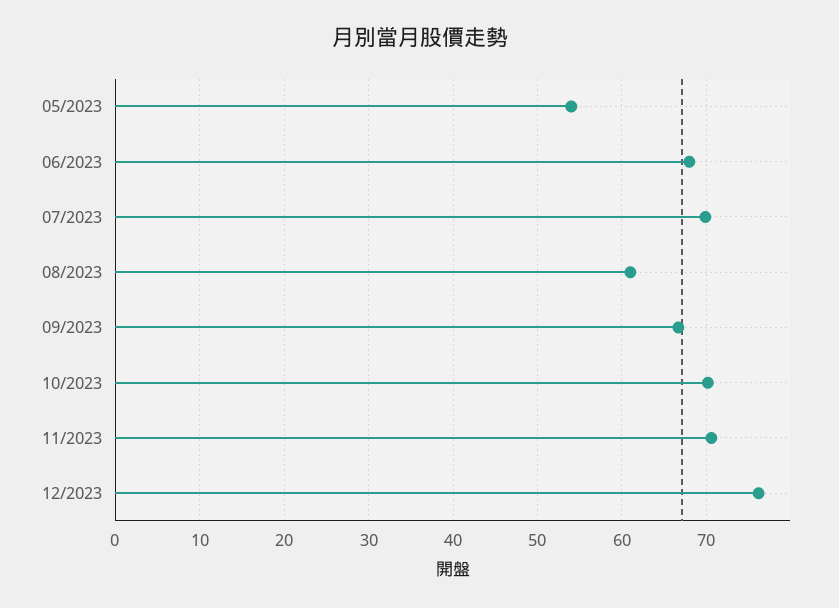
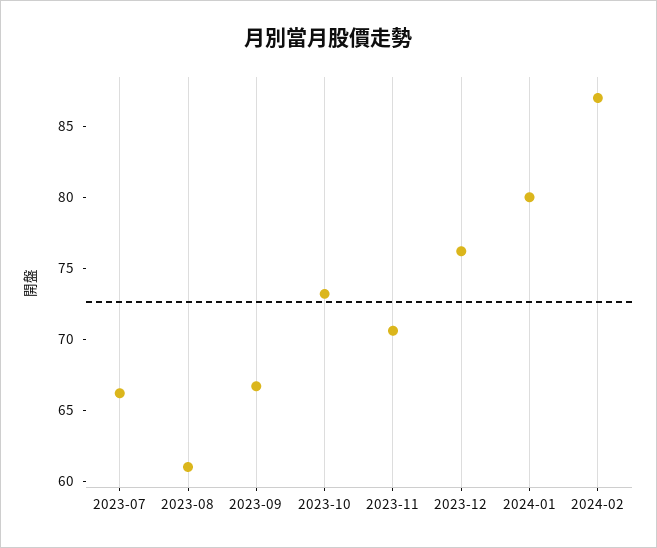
05/2023: 54 -> none
06/2023: 68 -> none
07/2023: 70 -> 66
10/2023: 70 -> 73
2024-01: none -> 80
2024-02: none -> 87

